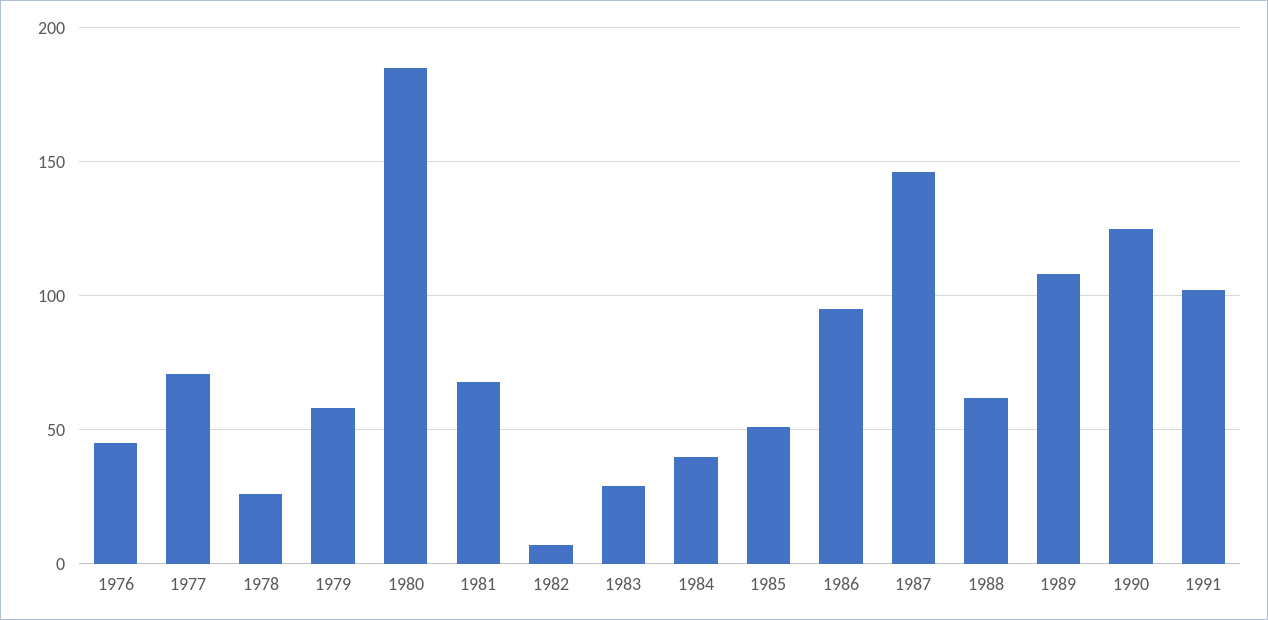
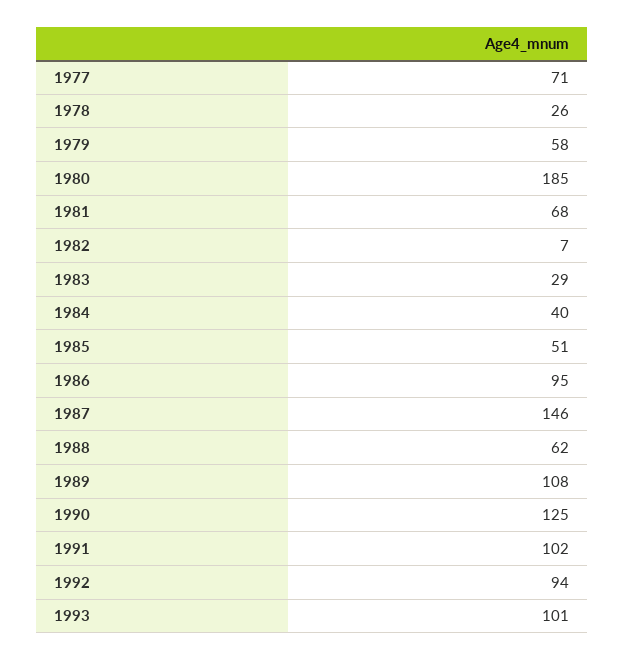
1976: 45 -> none
1992: none -> 94
1993: none -> 101

